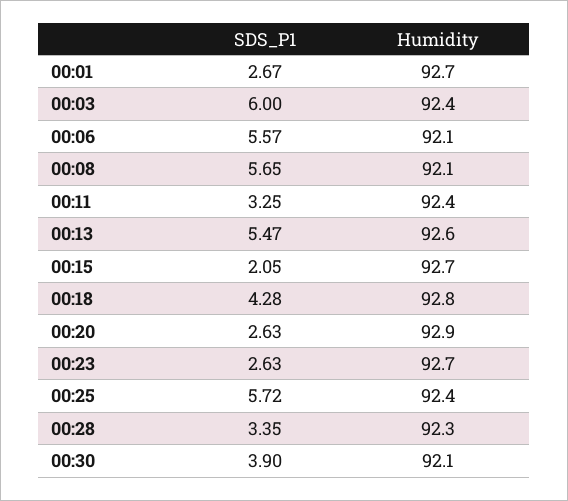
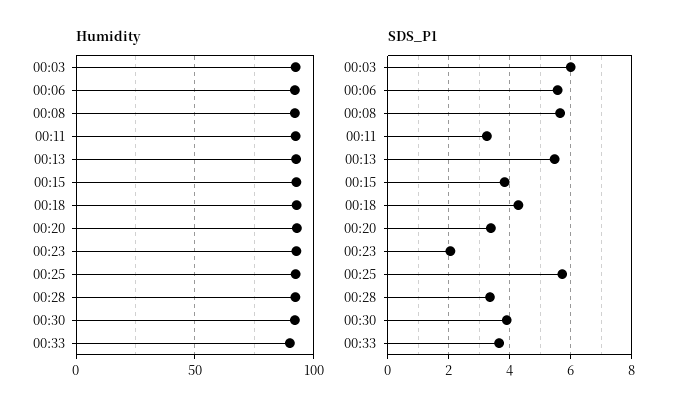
SDS_P1, 00:01: 2.67 -> none
Humidity, 00:01: 92.7 -> none
SDS_P1, 00:15: 2.05 -> 3.8
SDS_P1, 00:20: 2.63 -> 3.4
SDS_P1, 00:23: 2.63 -> 2
Humidity, 00:33: none -> 90
SDS_P1, 00:33: none -> 3.6

